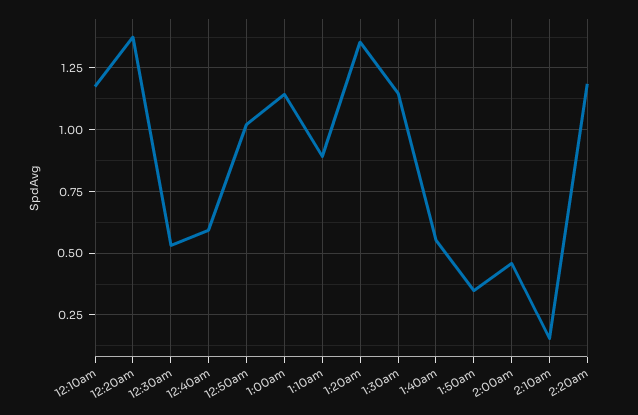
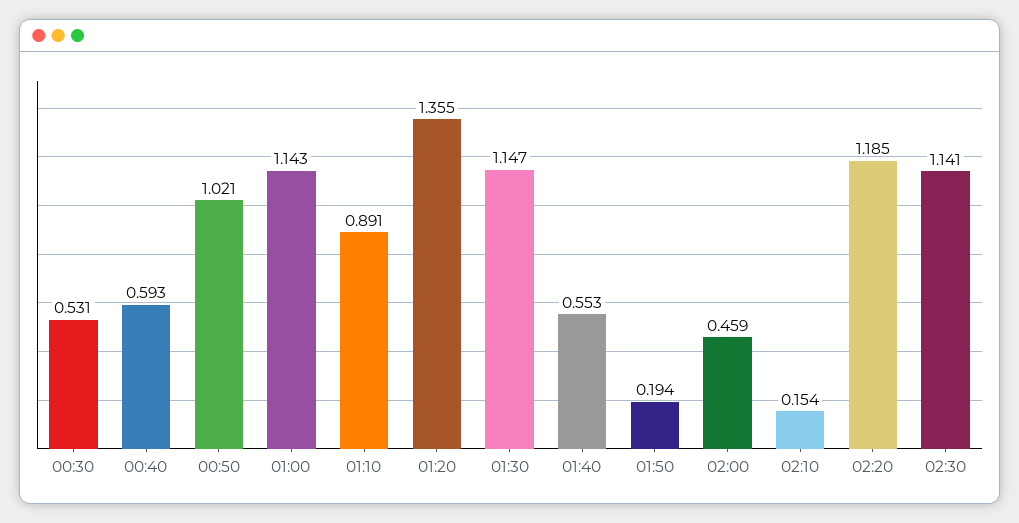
12:10am: 1.175 -> none
12:20am: 1.375 -> none
1:50am: 0.35 -> 0.194
02:30: none -> 1.141

